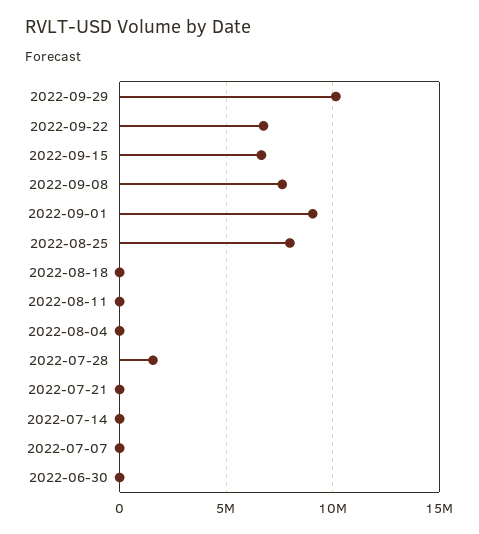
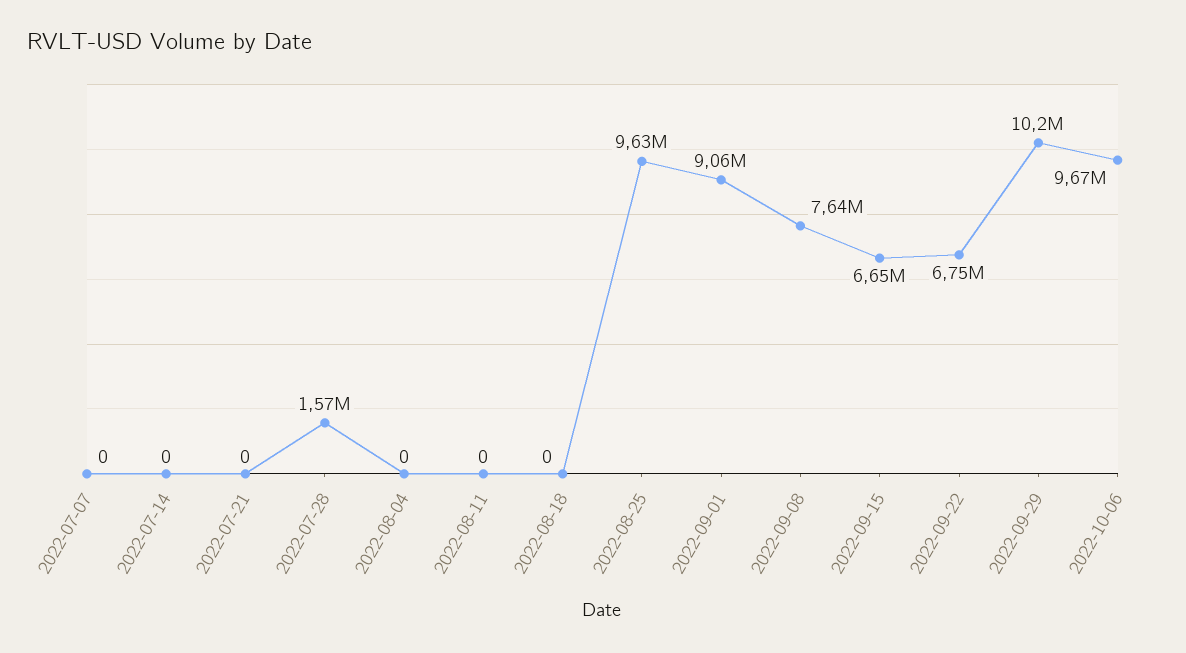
2022-08-25: 8000000 -> 9630000
2022-06-30: 0 -> none
2022-10-06: none -> 9670000

